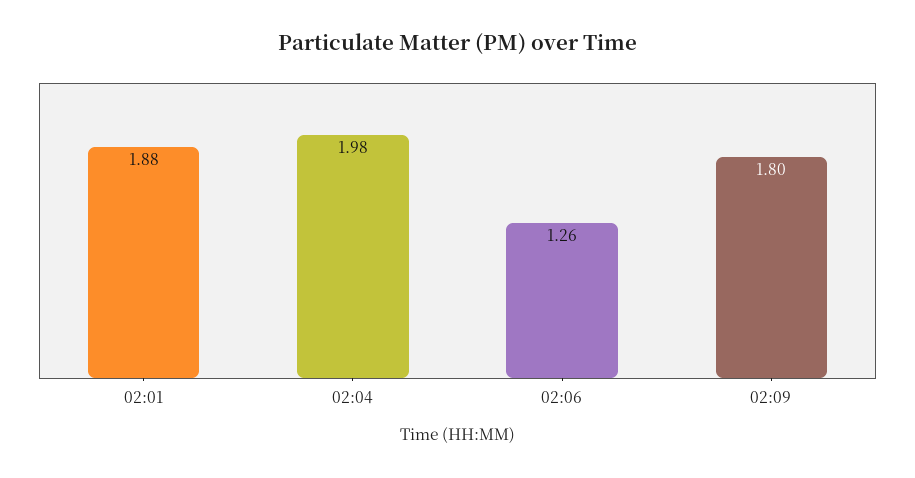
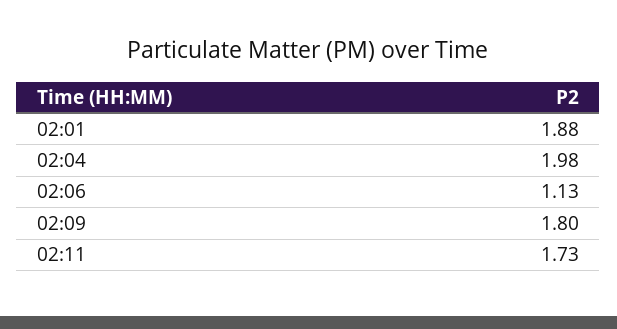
02:06: 1.26 -> 1.13
02:11: none -> 1.73

